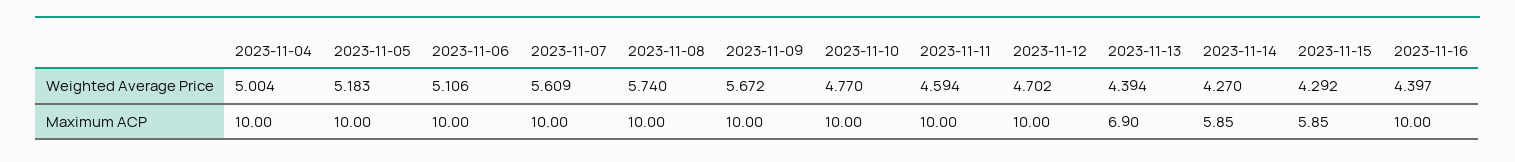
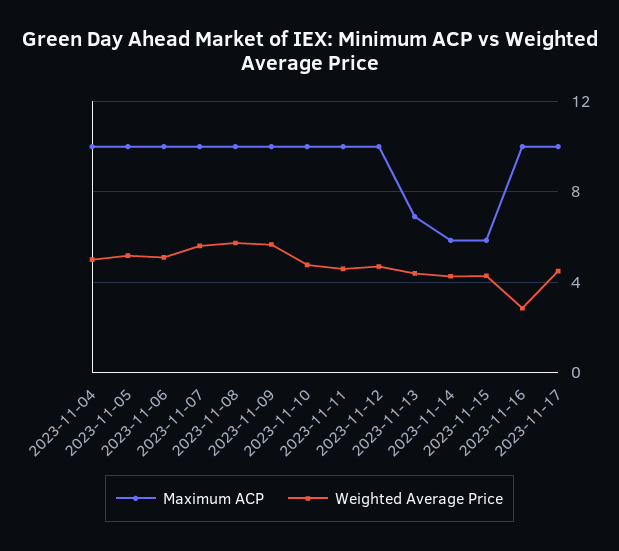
Weighted Average Price, 2023-11-16: 4.397 -> 3
Maximum ACP, 2023-11-17: none -> 10
Weighted Average Price, 2023-11-17: none -> 4.5

